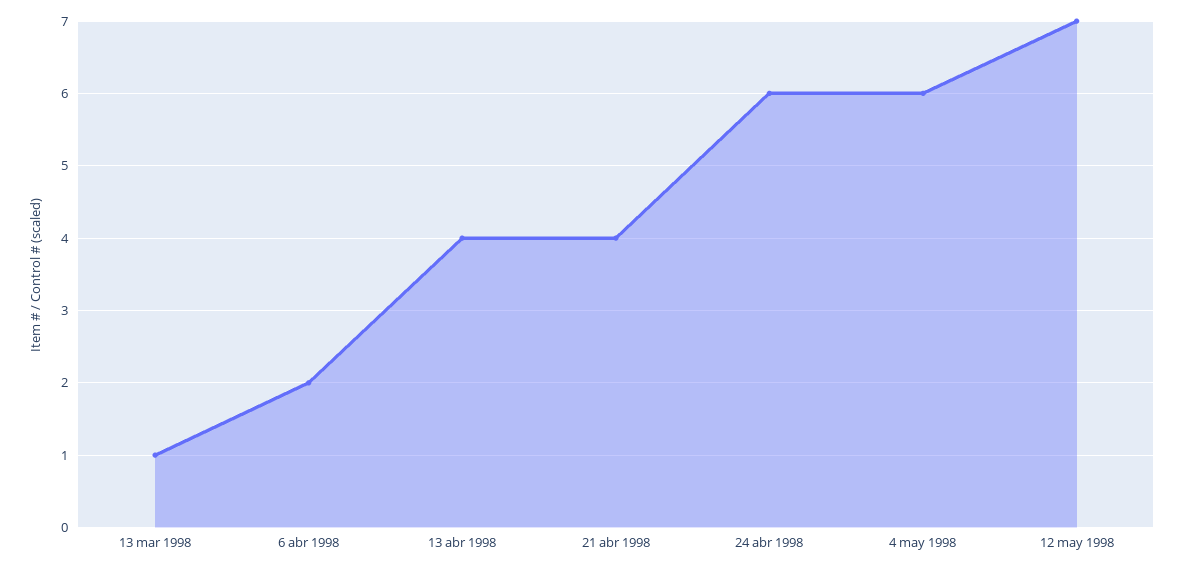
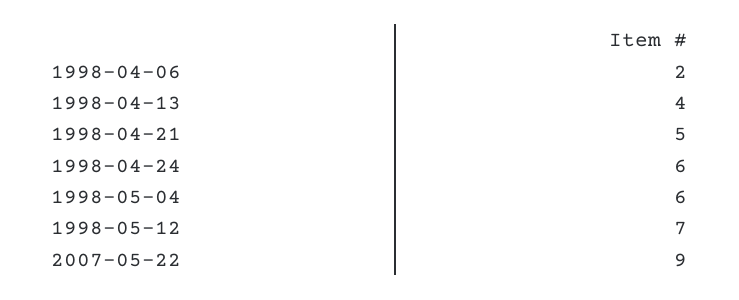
13 mar 1998: 1 -> none
21 abr 1998: 4 -> 5
2007-05-22: none -> 9

